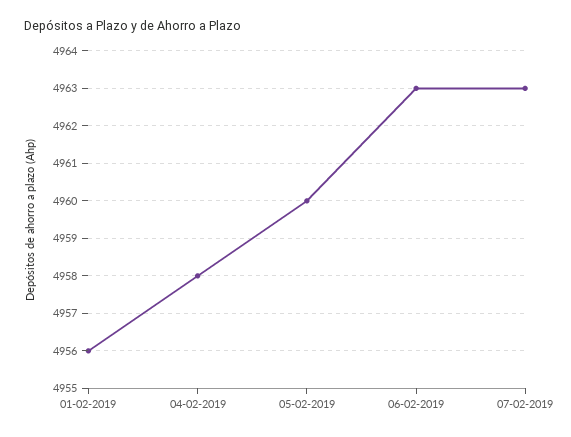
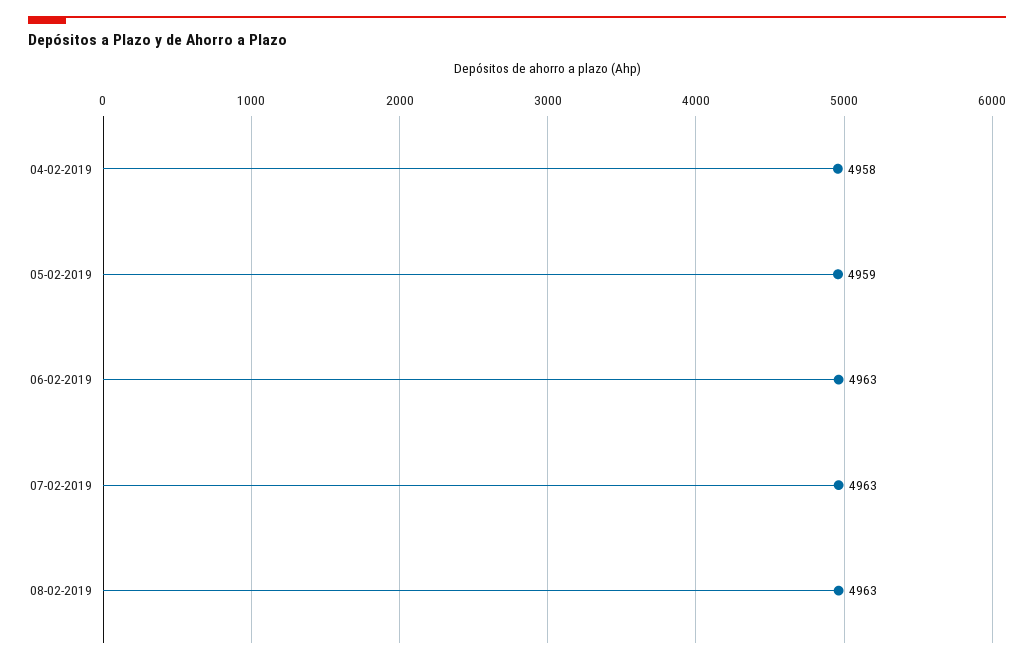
01-02-2019: 4956 -> none
05-02-2019: 4960 -> 4959
08-02-2019: none -> 4963

